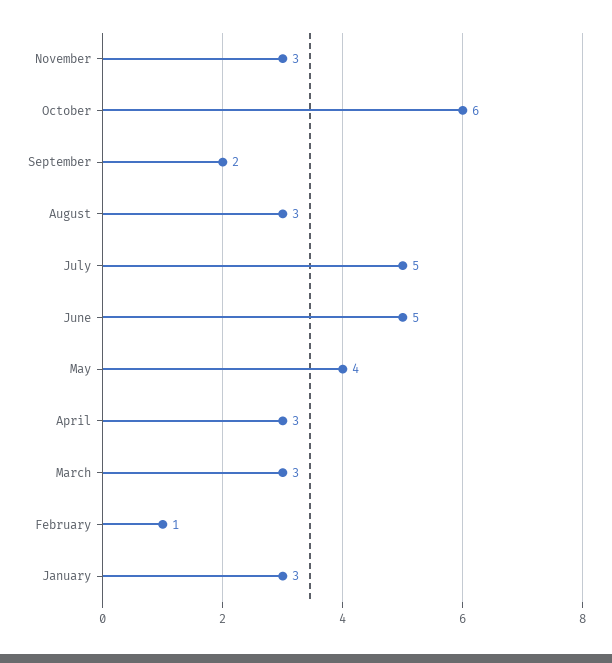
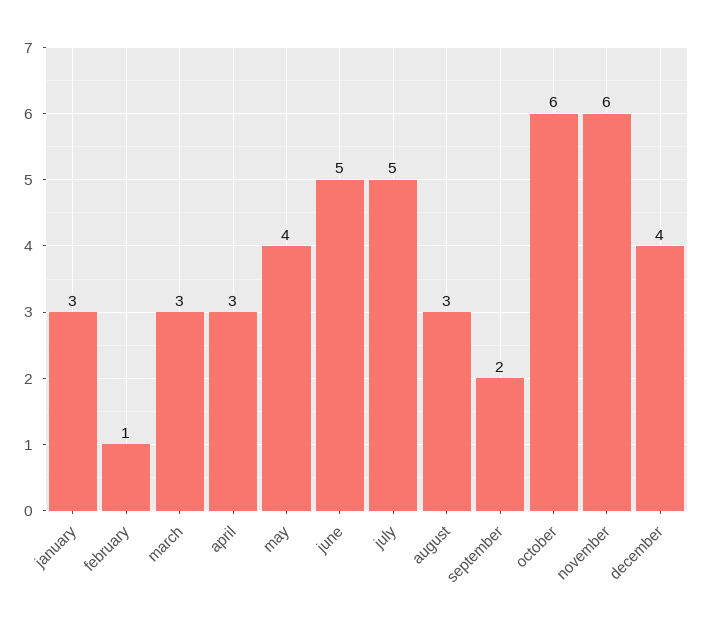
November: 3 -> 6
december: none -> 4

